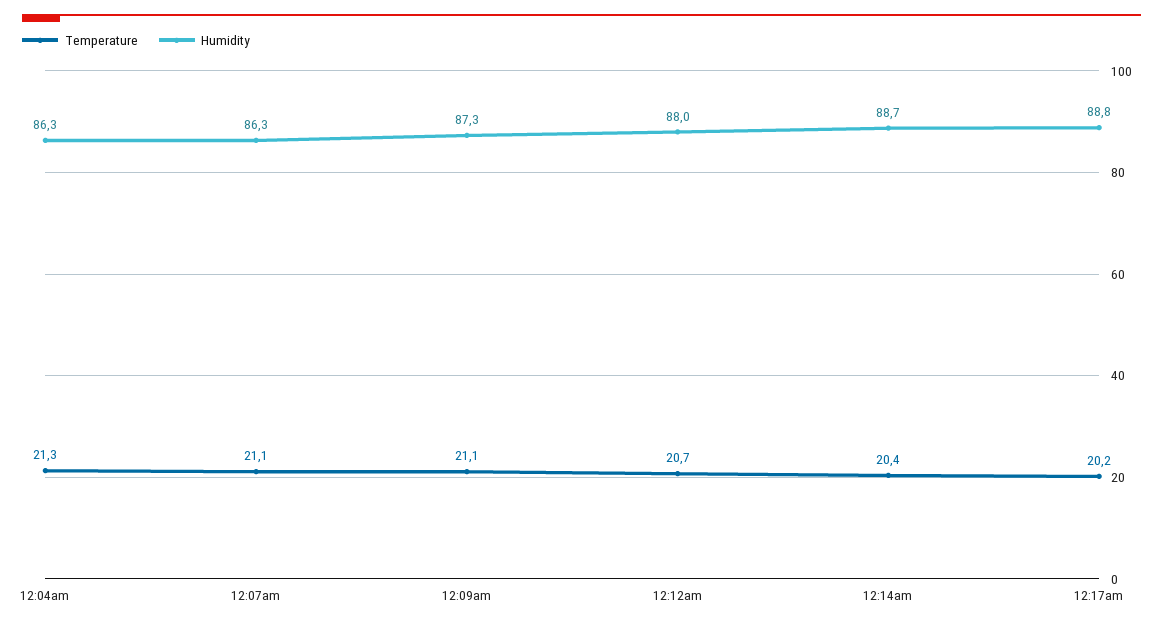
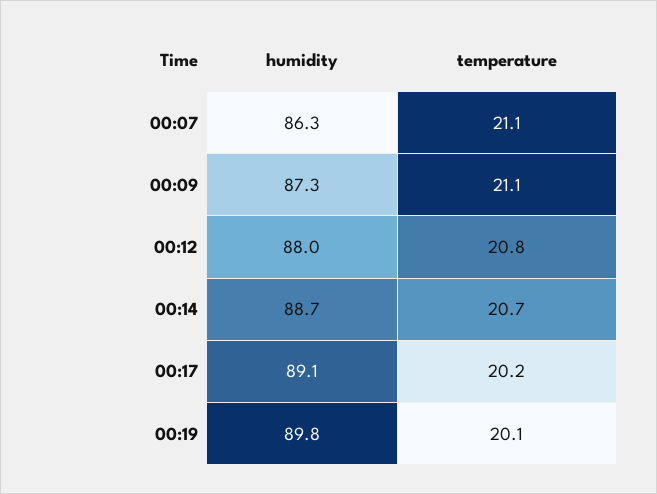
Temperature, 12:04am: 21.3 -> none
Humidity, 12:04am: 86.3 -> none
Temperature, 12:12am: 20.7 -> 20.8
Temperature, 12:14am: 20.4 -> 20.7
Humidity, 12:17am: 88.8 -> 89.1
Humidity, 00:19: none -> 89.8
Temperature, 00:19: none -> 20.1

